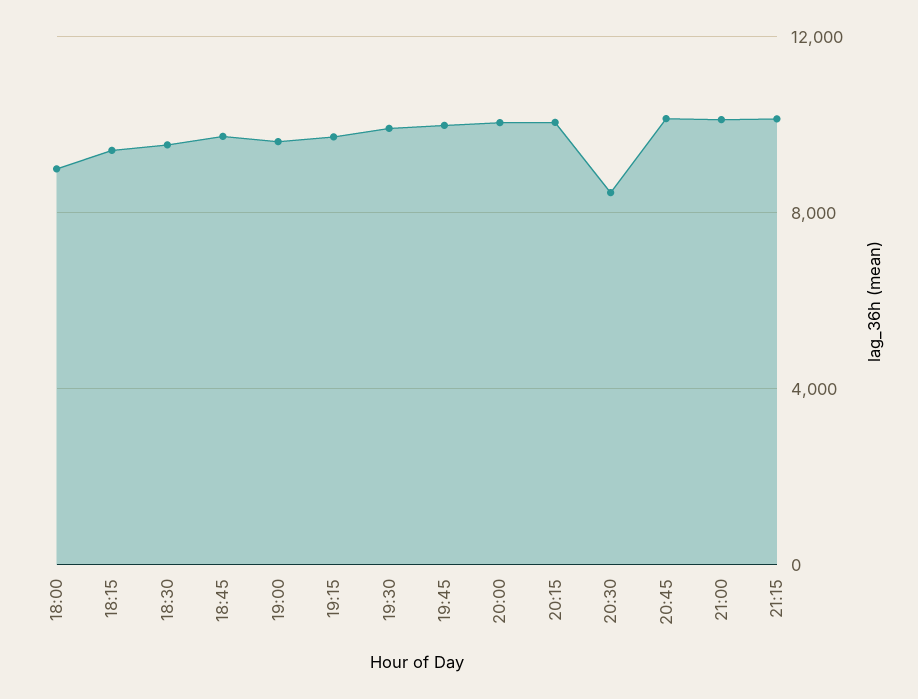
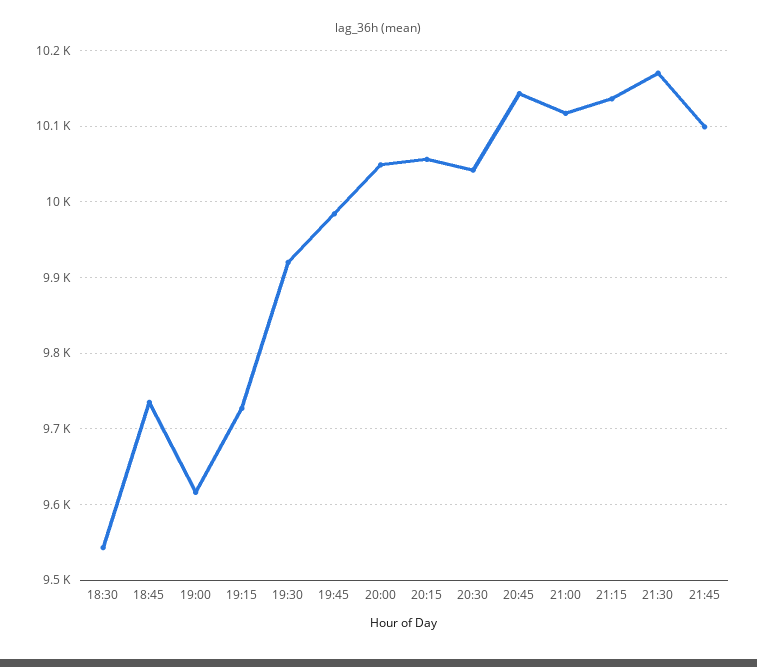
18:00: 9000 -> none
18:15: 9500 -> none
20:30: 8500 -> 10040
21:30: none -> 10170
21:45: none -> 10100

